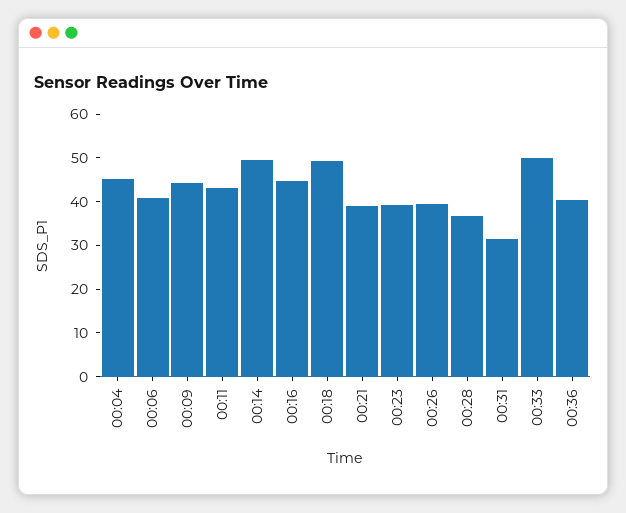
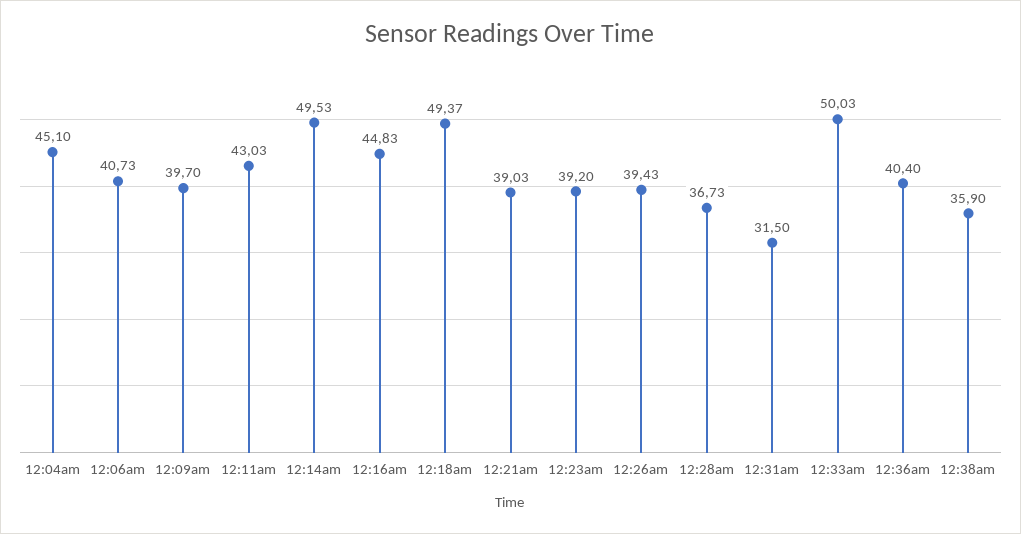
00:09: 44 -> 39.7
12:38am: none -> 35.9

